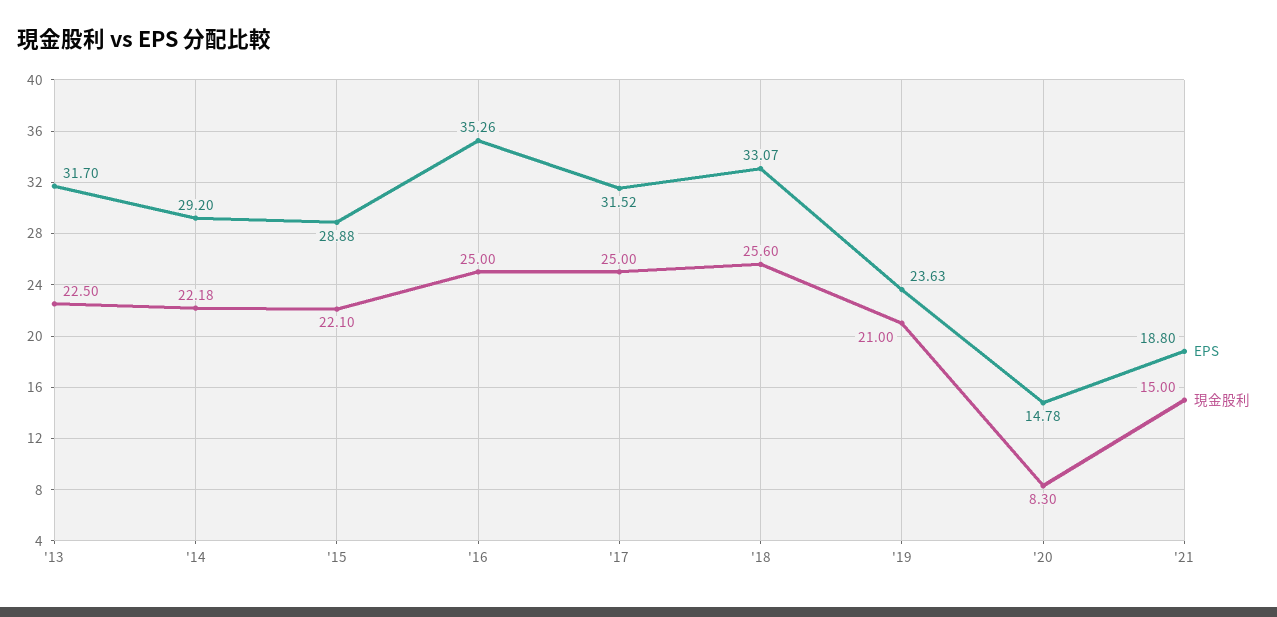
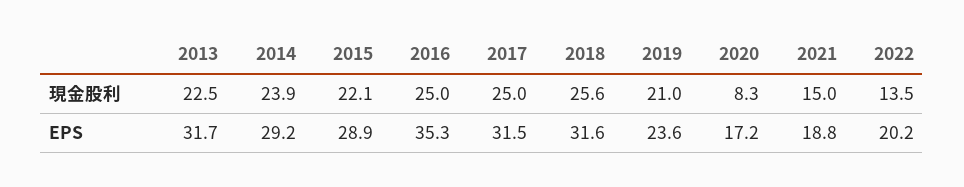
現金股利, '14: 22.18 -> 23.9
EPS, '18: 33.07 -> 31.6
EPS, '20: 14.78 -> 17.2
現金股利, 2022: none -> 13.5
EPS, 2022: none -> 20.2

